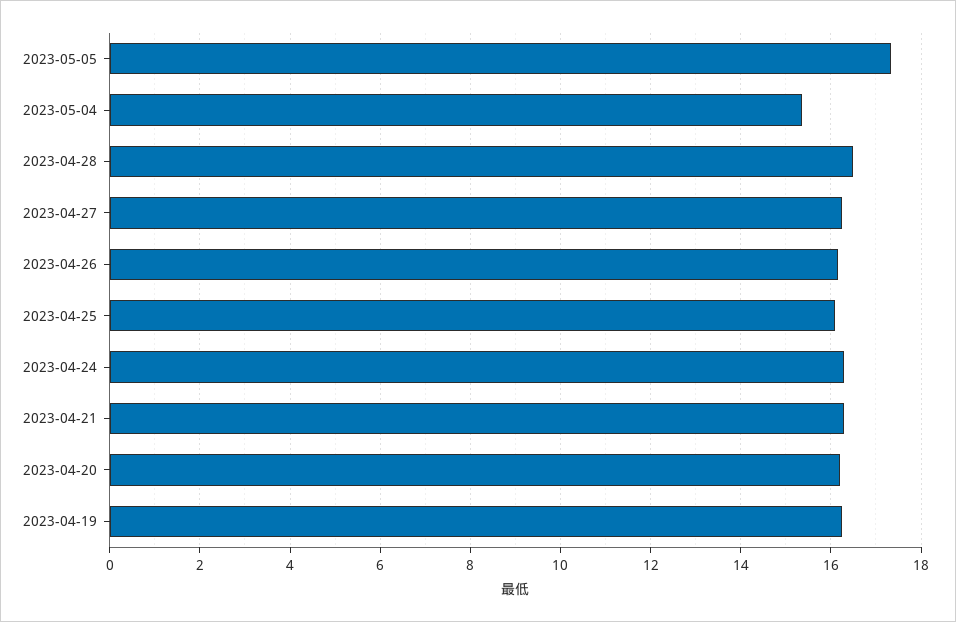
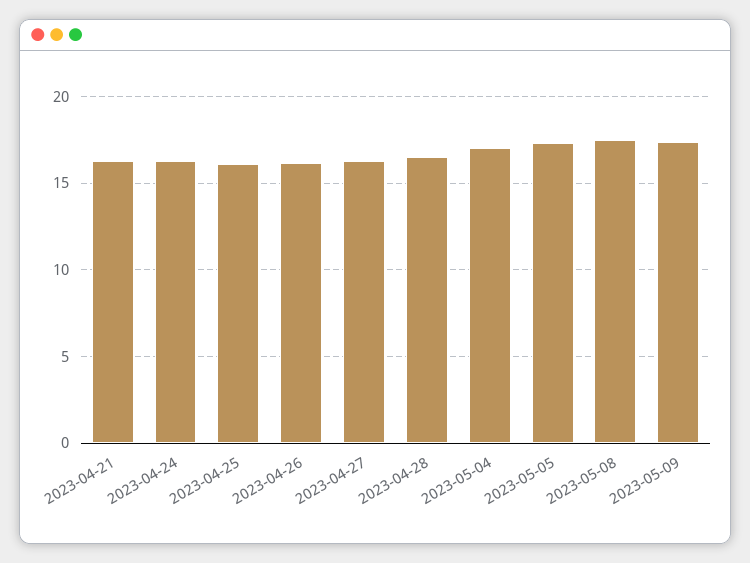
2023-05-04: 15.4 -> 17
2023-04-20: 16.2 -> none
2023-04-19: 16.2 -> none
2023-05-08: none -> 17.5
2023-05-09: none -> 17.5

